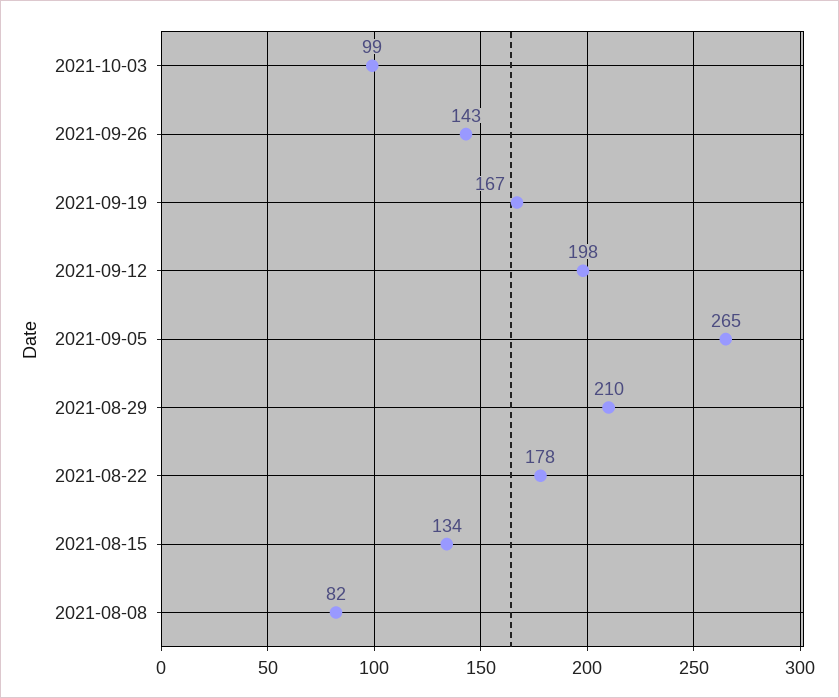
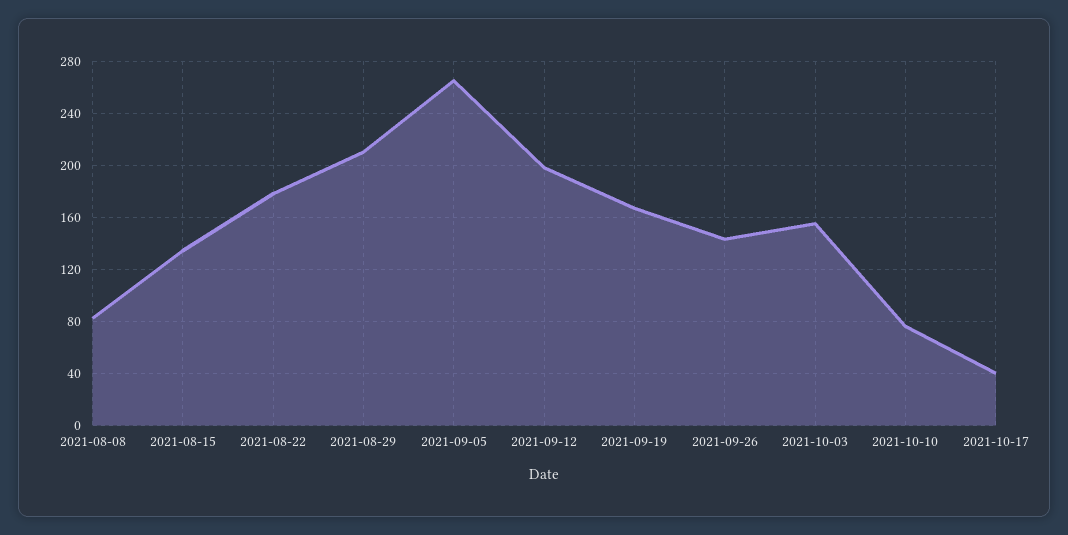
2021-10-03: 99 -> 155
2021-10-10: none -> 75
2021-10-17: none -> 40

